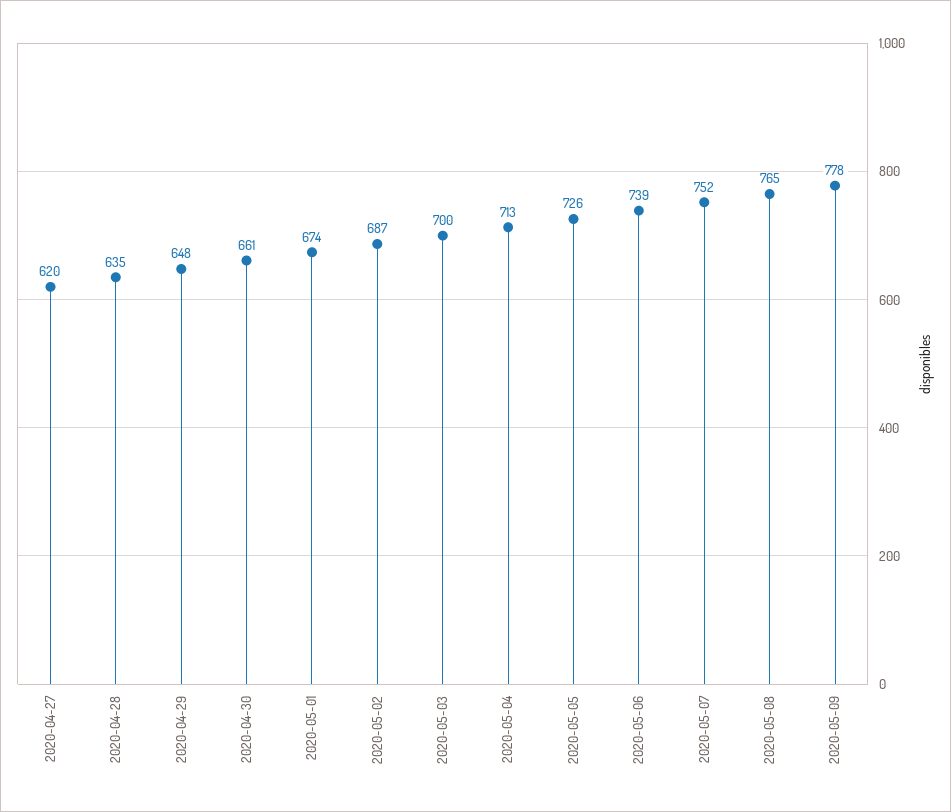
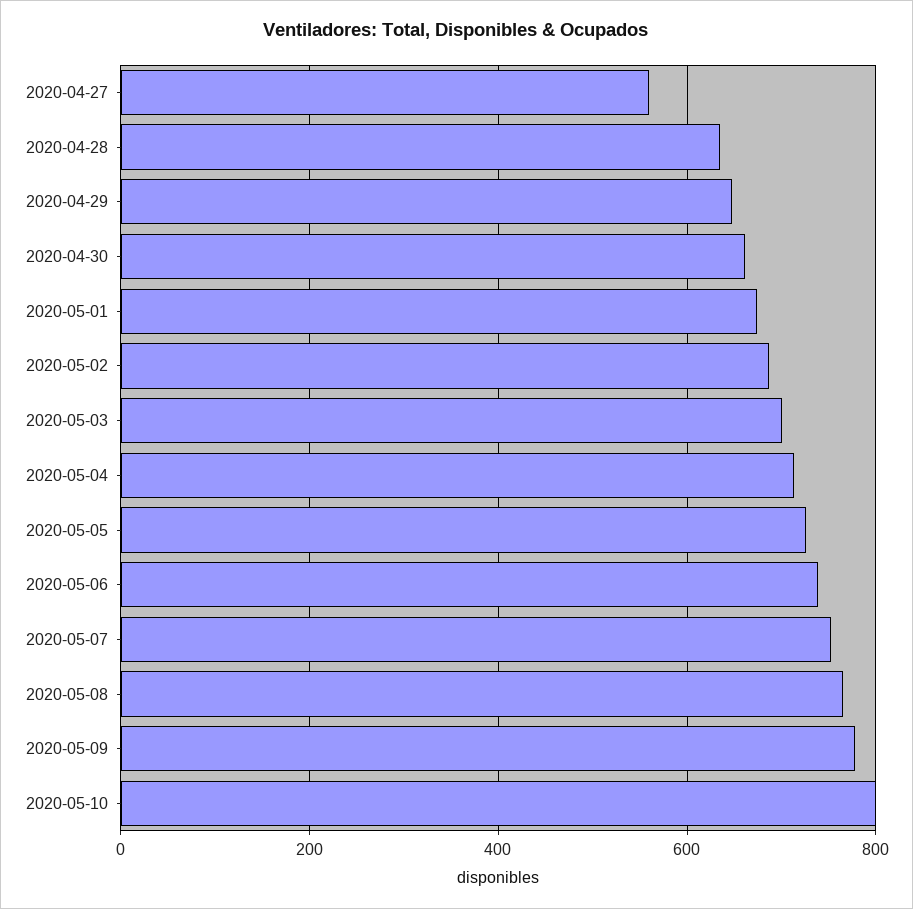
2020-04-27: 620 -> 560
2020-05-10: none -> 800

